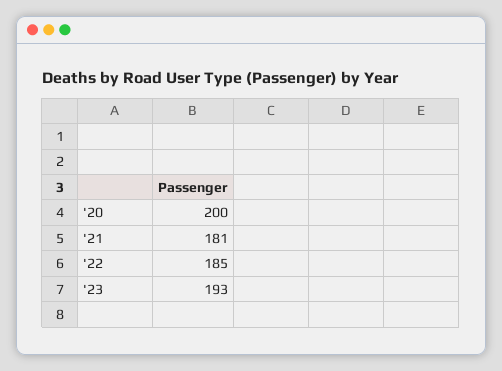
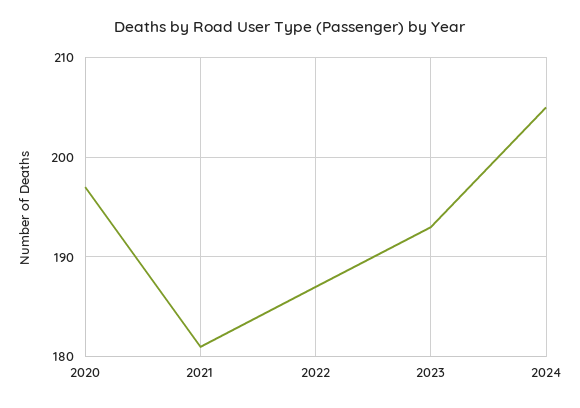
'20: 200 -> 197
'22: 185 -> 187
2024: none -> 205

